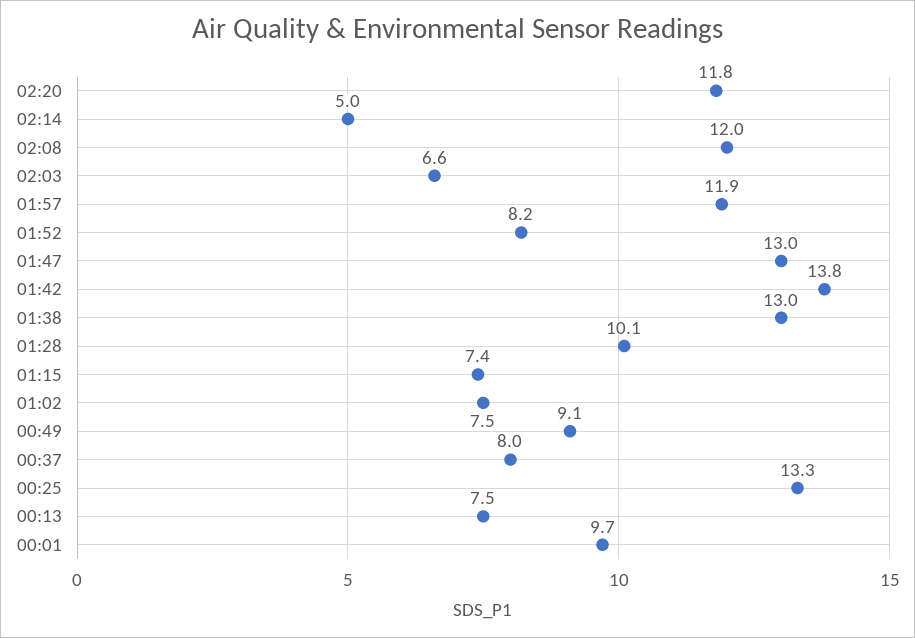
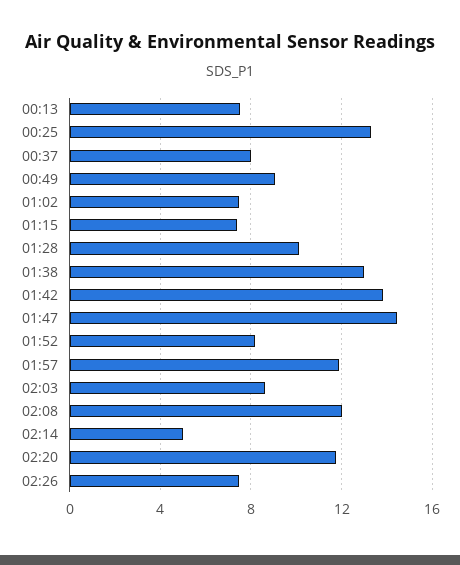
02:03: 6.6 -> 8.5
01:47: 13 -> 14.5
00:01: 9.7 -> none
02:26: none -> 7.5

